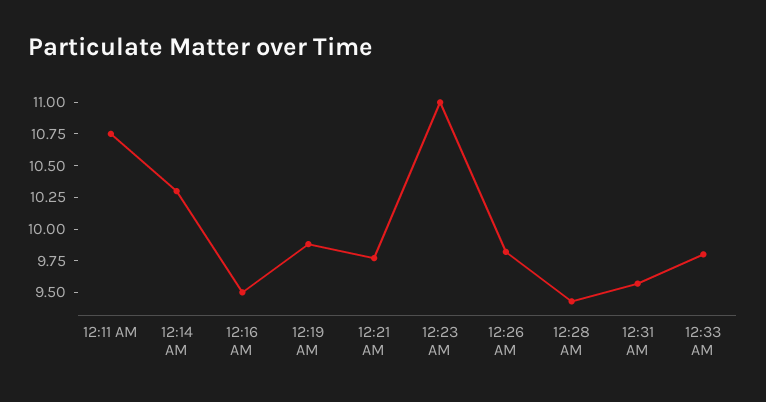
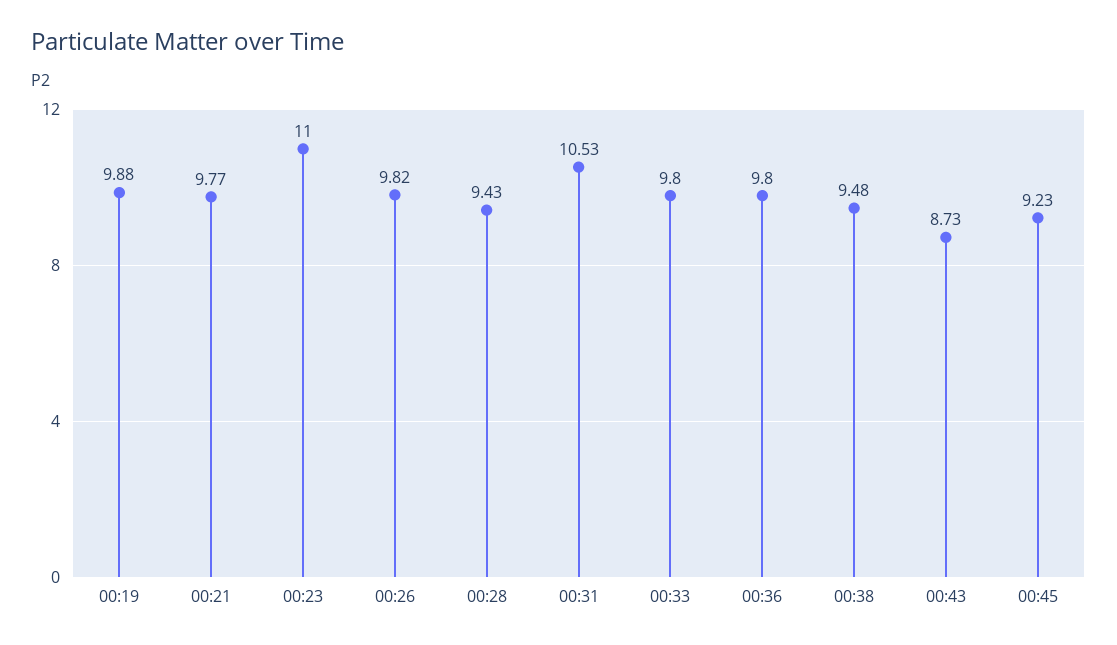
12:11 AM: 10.75 -> none
12:14 AM: 10.25 -> none
12:16 AM: 9.5 -> none
12:31 AM: 9.5 -> 10.53
00:36: none -> 9.8
00:38: none -> 9.48
00:43: none -> 8.73
00:45: none -> 9.23

